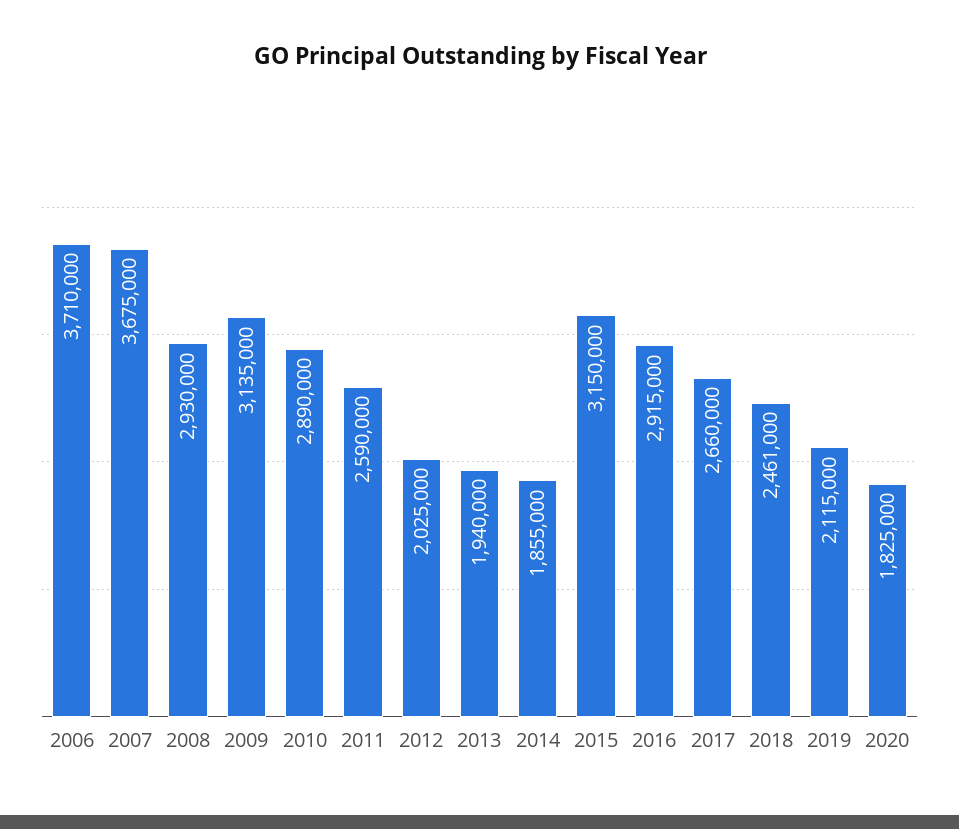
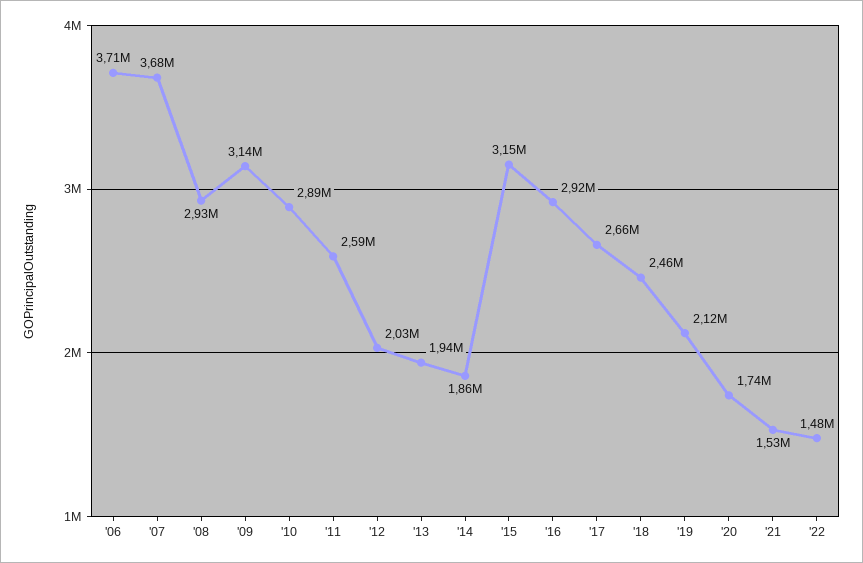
2020: 1825000 -> 1740000
'21: none -> 1530000
'22: none -> 1480000

